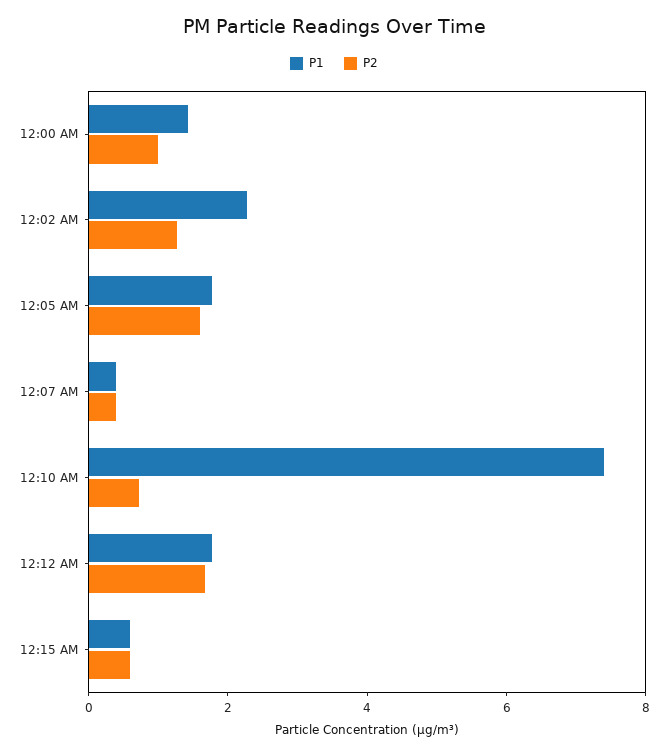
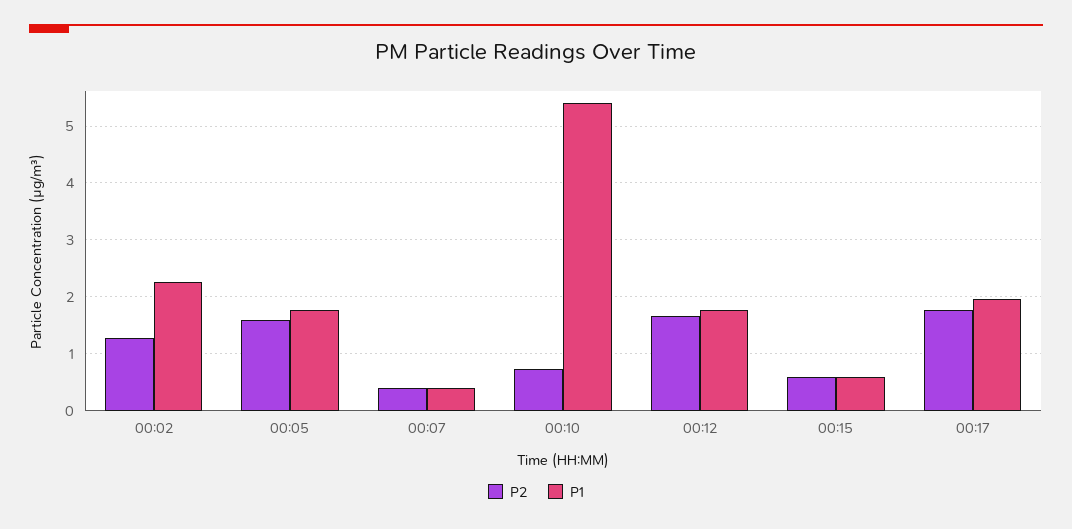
P1, 12:00 AM: 1.5 -> none
P2, 12:00 AM: 1 -> none
P1, 12:10 AM: 7.5 -> 5.4
P2, 00:17: none -> 1.8
P1, 00:17: none -> 2

